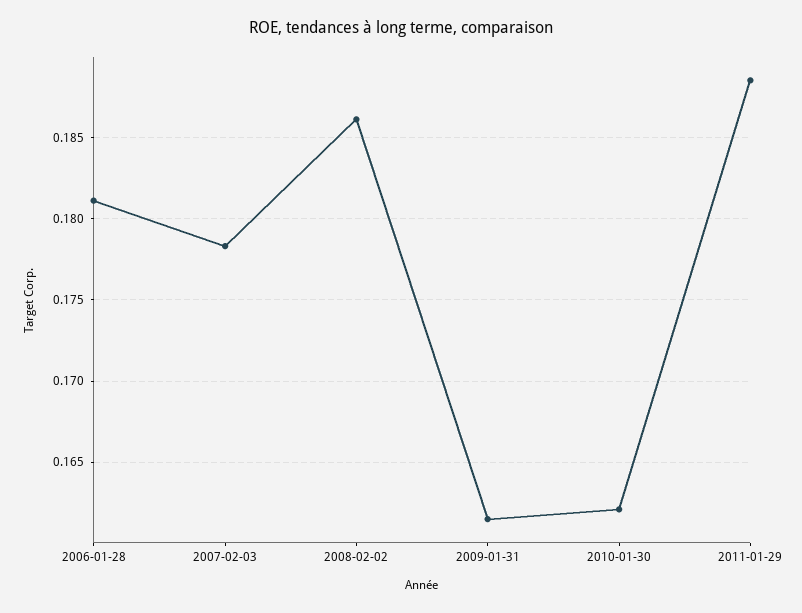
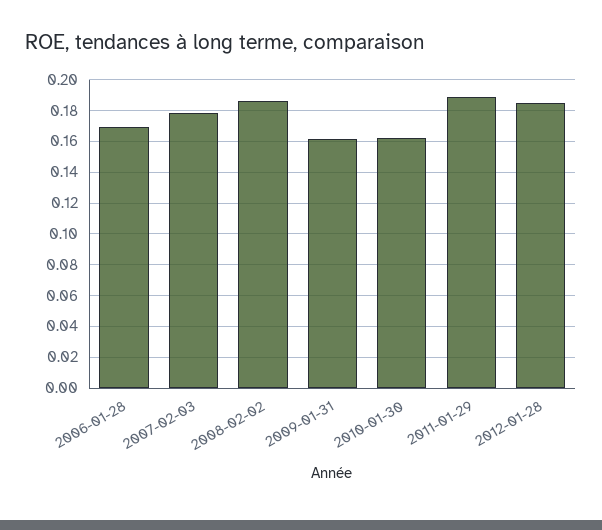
2006-01-28: 0.181 -> 0.17
2012-01-28: none -> 0.185

